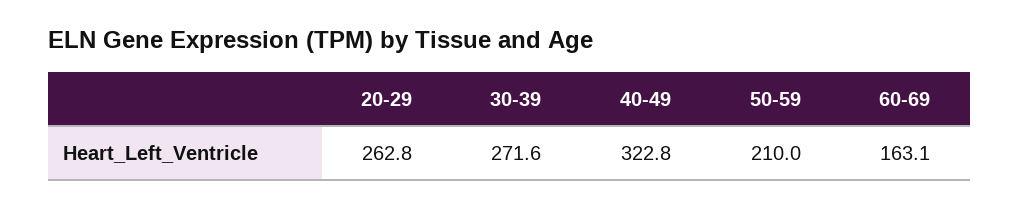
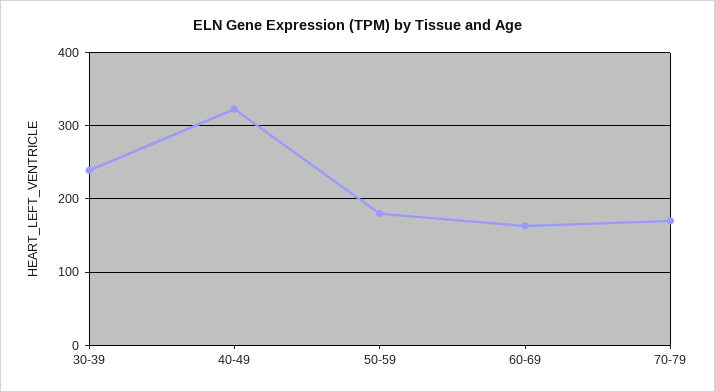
20-29: 262.8 -> none
30-39: 271.6 -> 240
50-59: 210 -> 180
70-79: none -> 170

